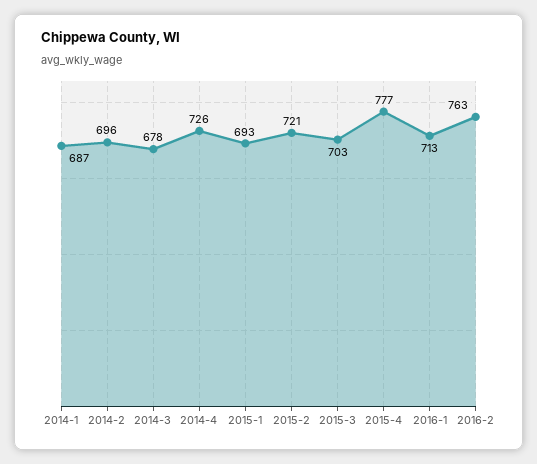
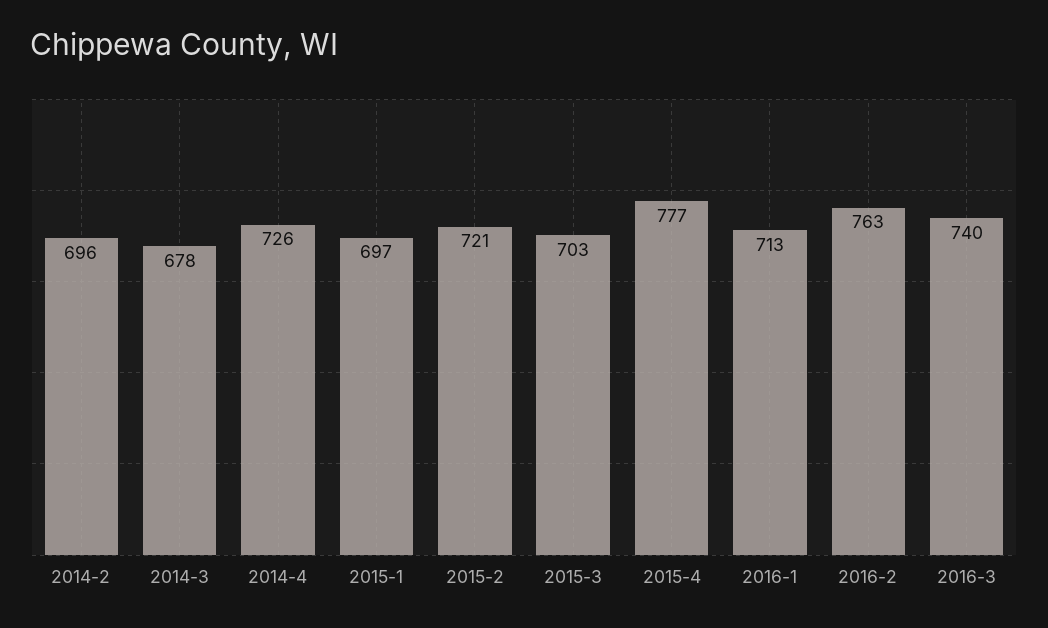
2014-1: 687 -> none
2015-1: 693 -> 697
2016-3: none -> 740

